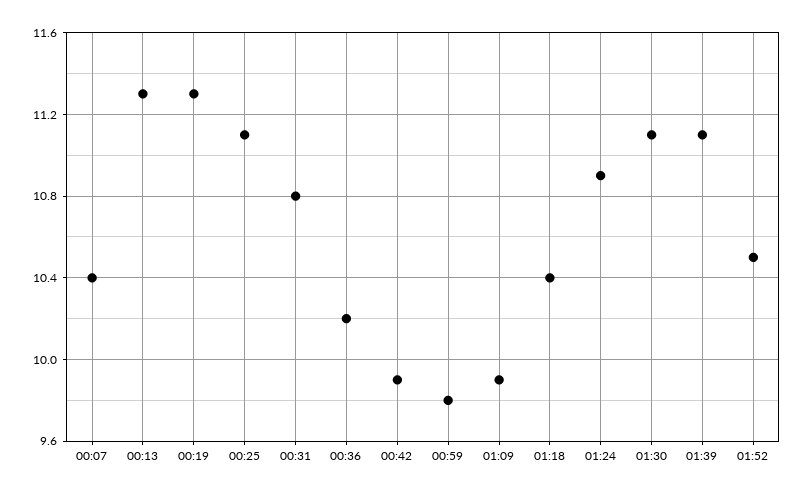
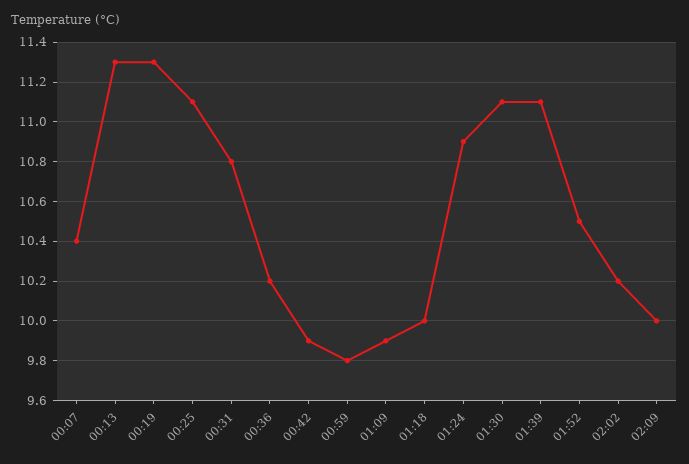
01:18: 10.4 -> 10
02:02: none -> 10.2
02:09: none -> 10

